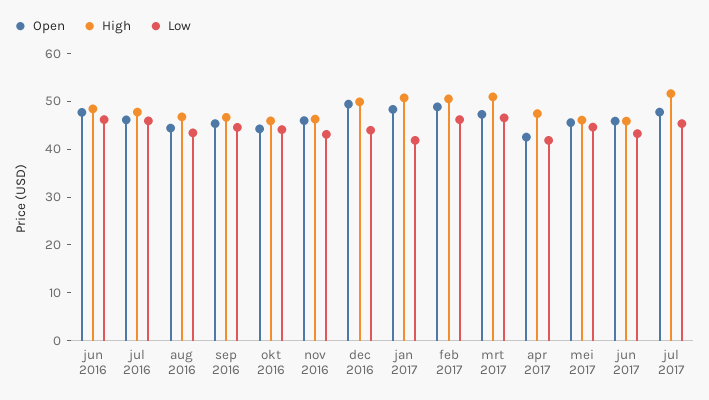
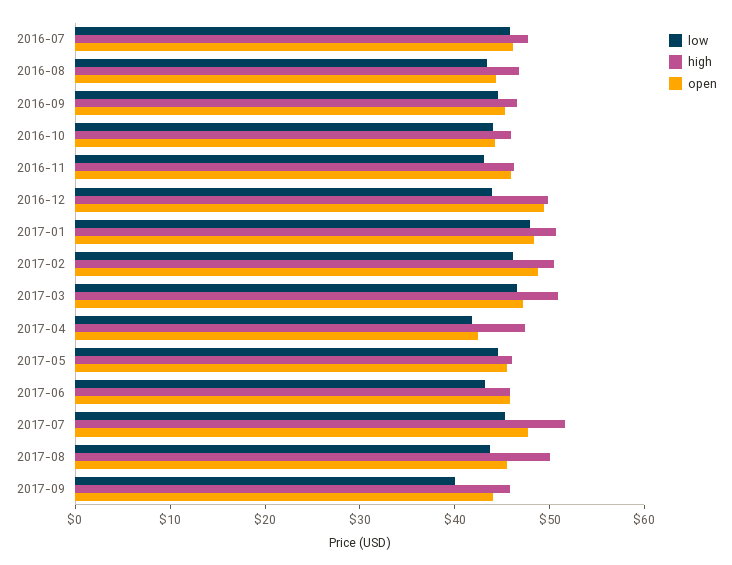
Open, jun 2016: 48 -> none
High, jun 2016: 48 -> none
Low, jun 2016: 46 -> none
Low, jan 2017: 42 -> 48
Low, 2017-08: none -> 44
High, 2017-08: none -> 50
Open, 2017-08: none -> 46
Low, 2017-09: none -> 40
High, 2017-09: none -> 46
Open, 2017-09: none -> 44

